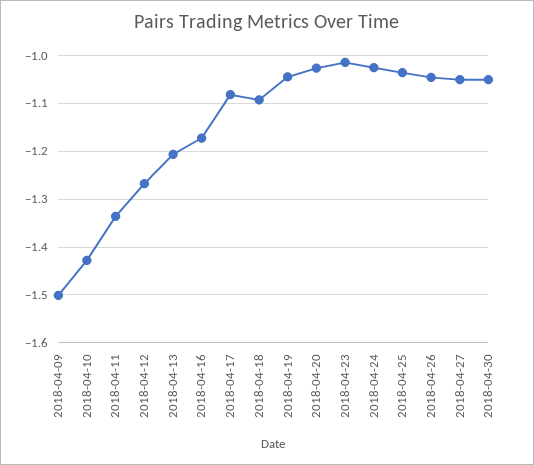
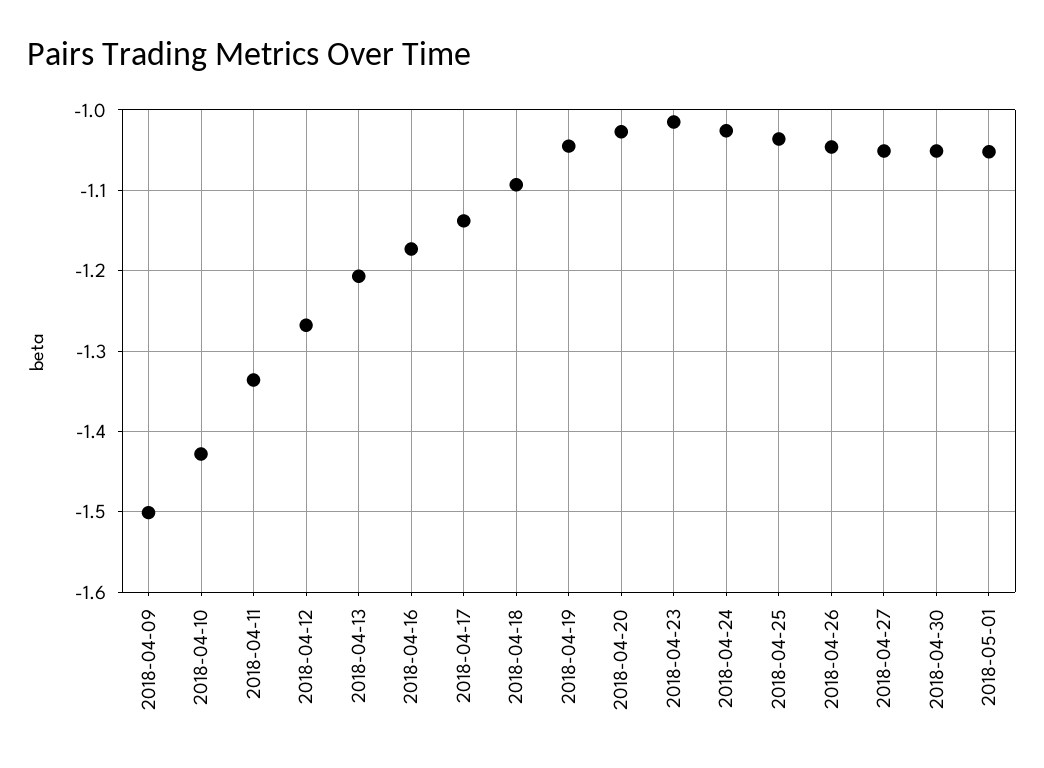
2018-04-17: -1.08 -> -1.14
2018-05-01: none -> -1.05

